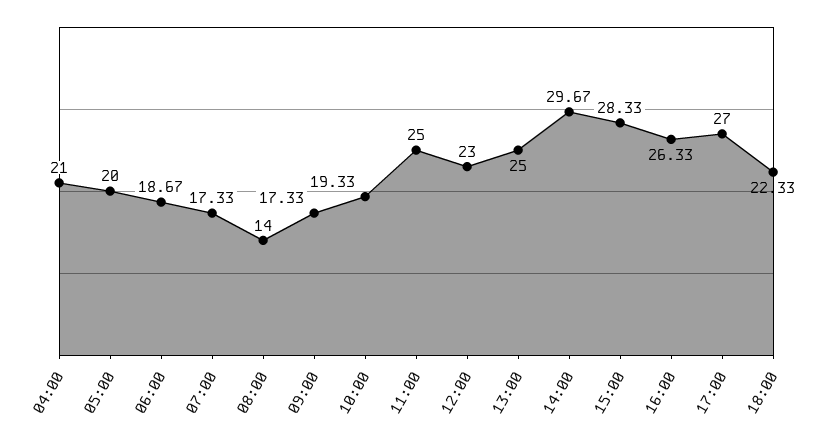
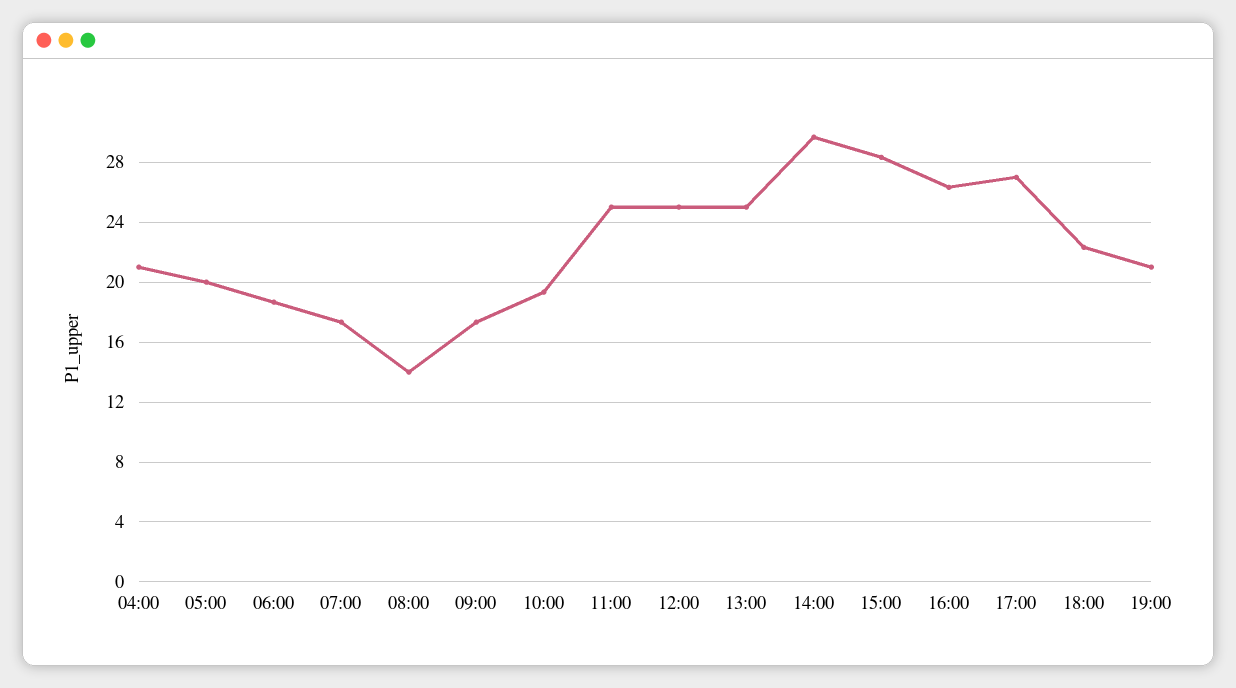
12:00: 23 -> 25
19:00: none -> 21

